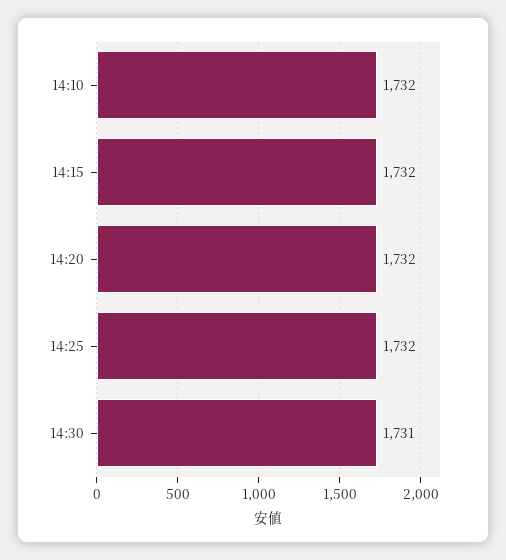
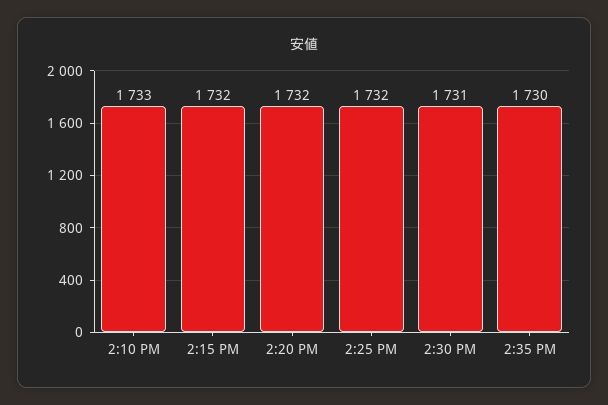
14:10: 1732 -> 1733
2:35 PM: none -> 1730

